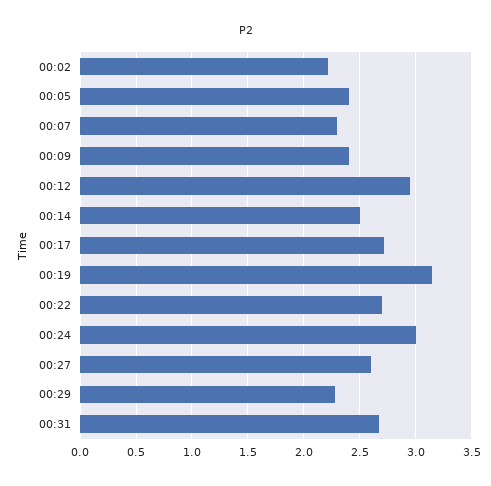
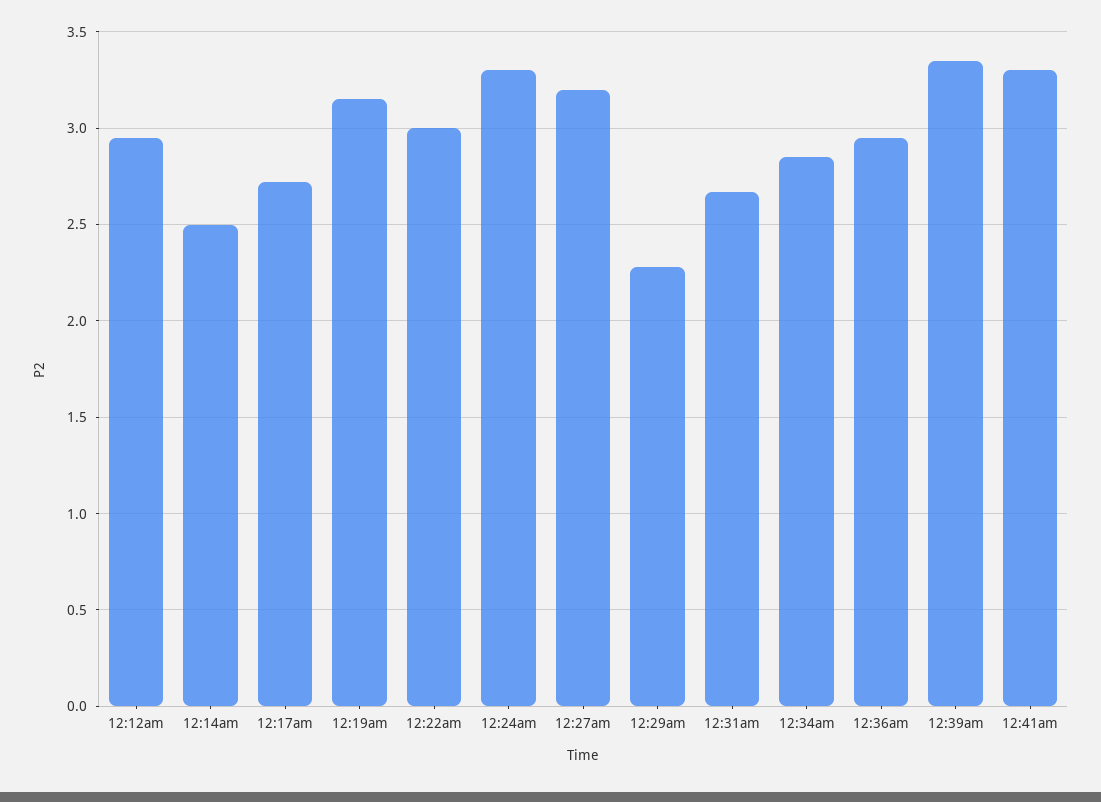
00:02: 2.2 -> none
00:05: 2.4 -> none
00:07: 2.3 -> none
00:09: 2.4 -> none
00:22: 2.7 -> 3
00:24: 3 -> 3.3
00:27: 2.6 -> 3.2
12:34am: none -> 2.85
12:36am: none -> 2.95
12:39am: none -> 3.35
12:41am: none -> 3.3

